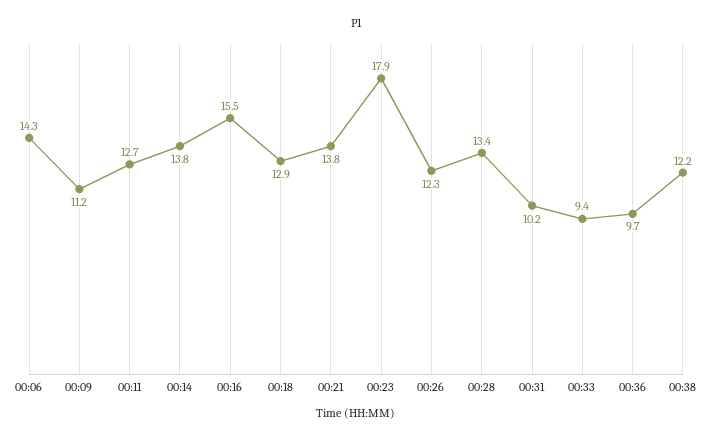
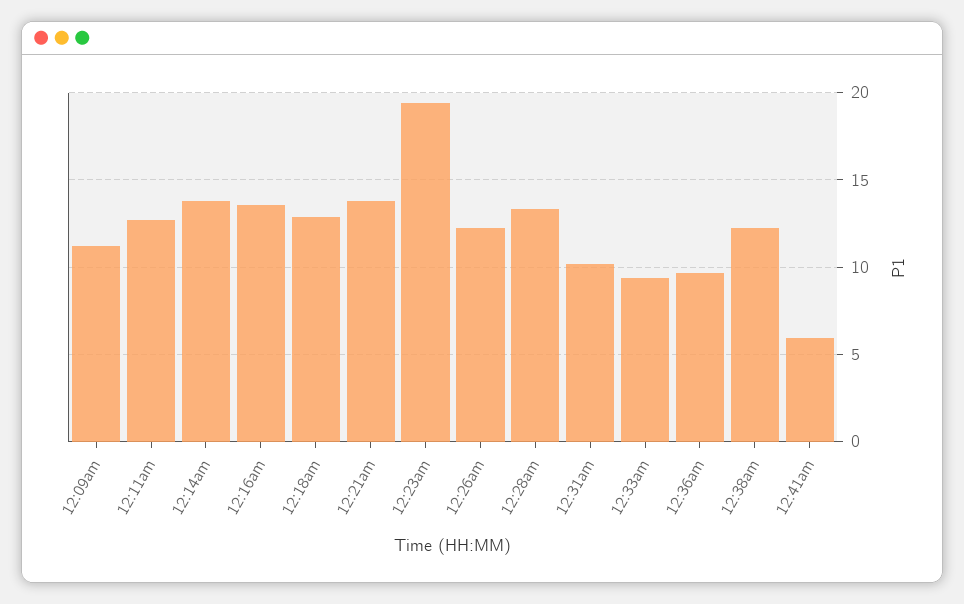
00:06: 14.3 -> none
00:16: 15.5 -> 13.5
00:23: 17.9 -> 19.5
12:41am: none -> 6

